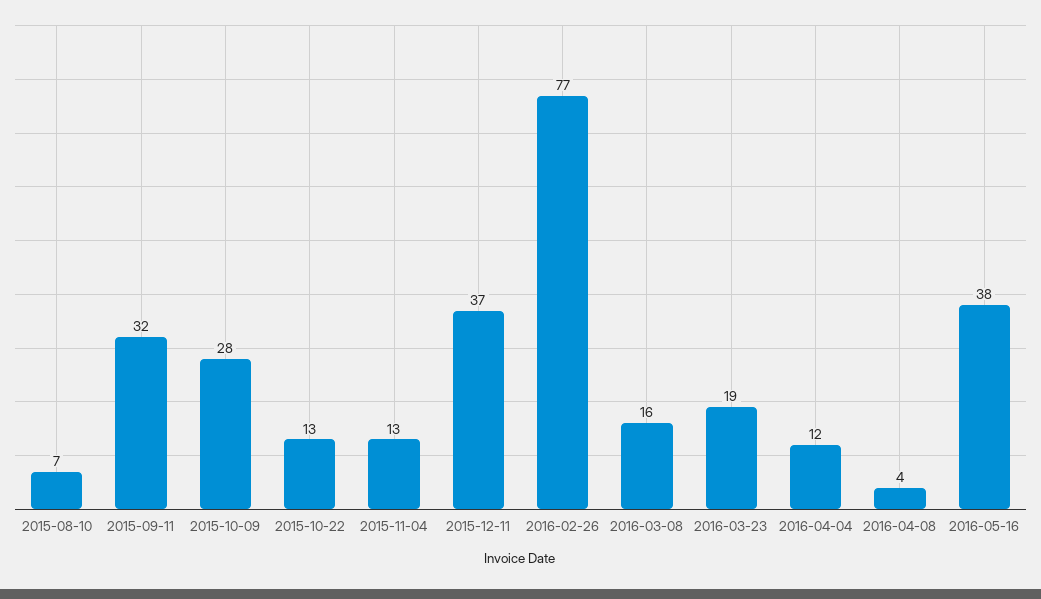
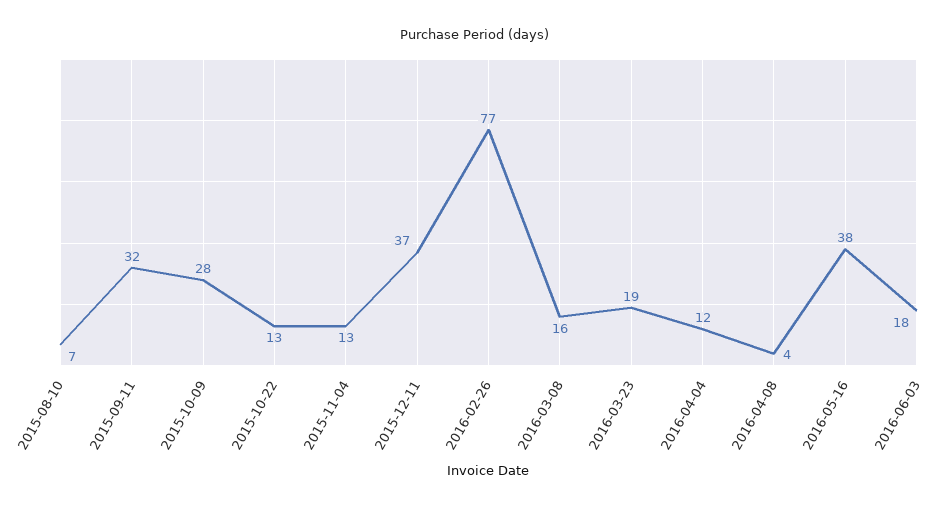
2016-06-03: none -> 18

